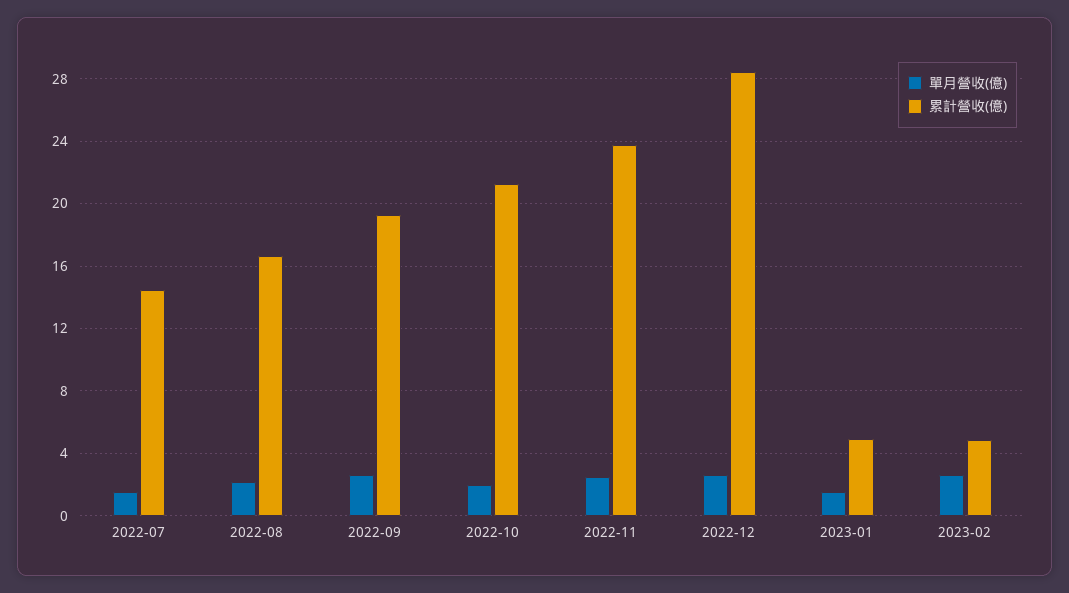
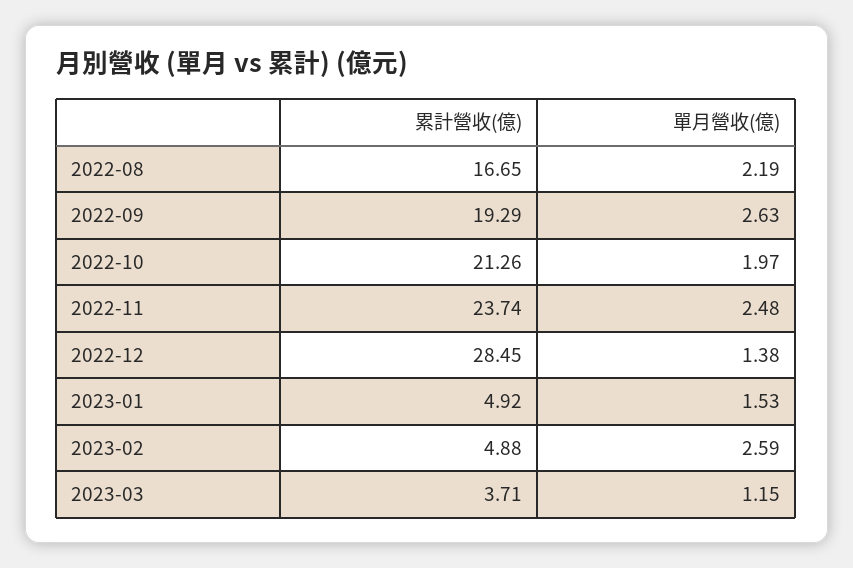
單月營收(億), 2022-07: 1.5 -> none
累計營收(億), 2022-07: 14.5 -> none
單月營收(億), 2022-12: 2.5 -> 1.38
累計營收(億), 2023-03: none -> 3.71
單月營收(億), 2023-03: none -> 1.15

